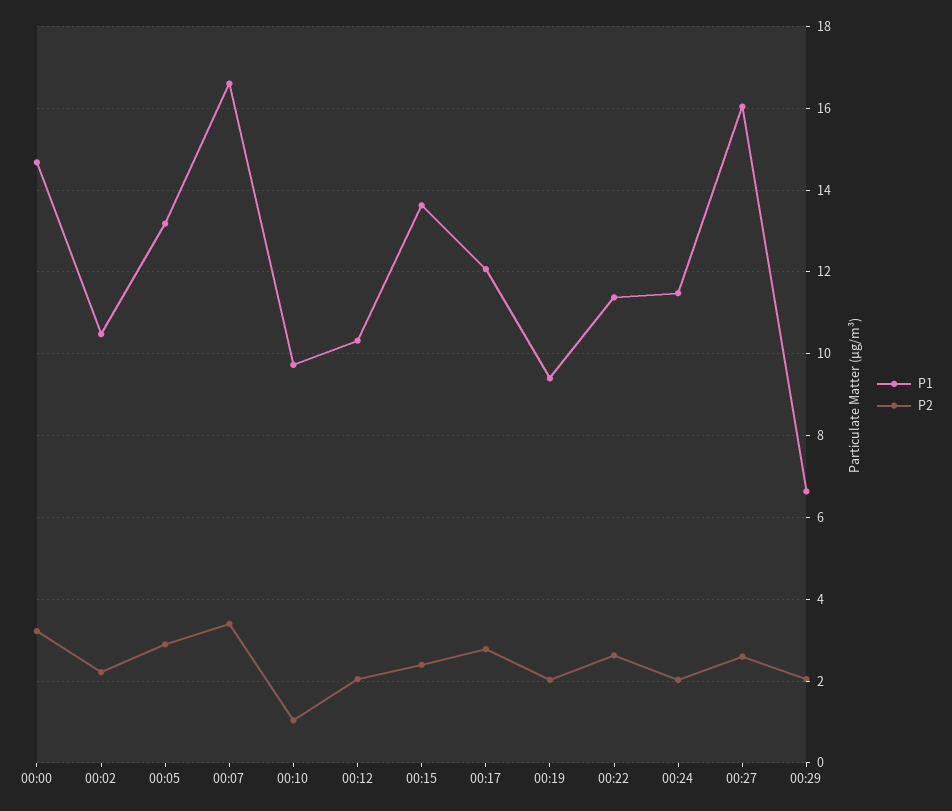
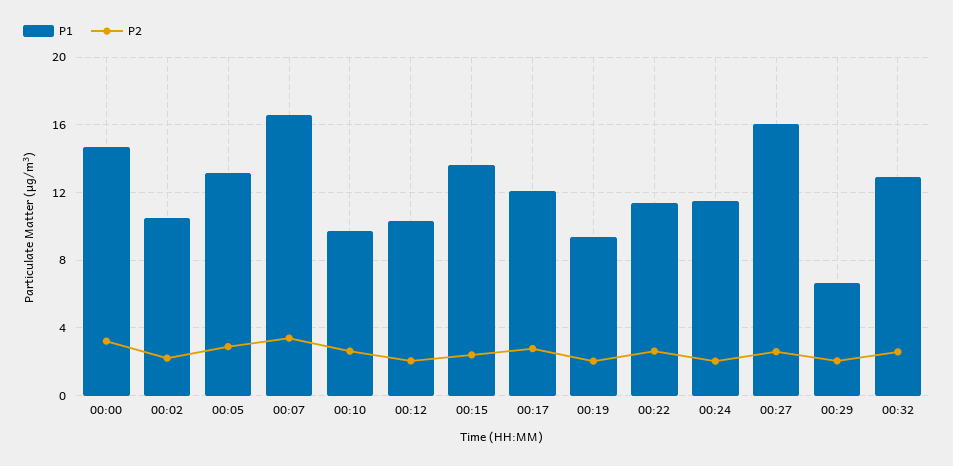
P2, 00:10: 1 -> 2.5
P1, 00:32: none -> 13
P2, 00:32: none -> 2.5

